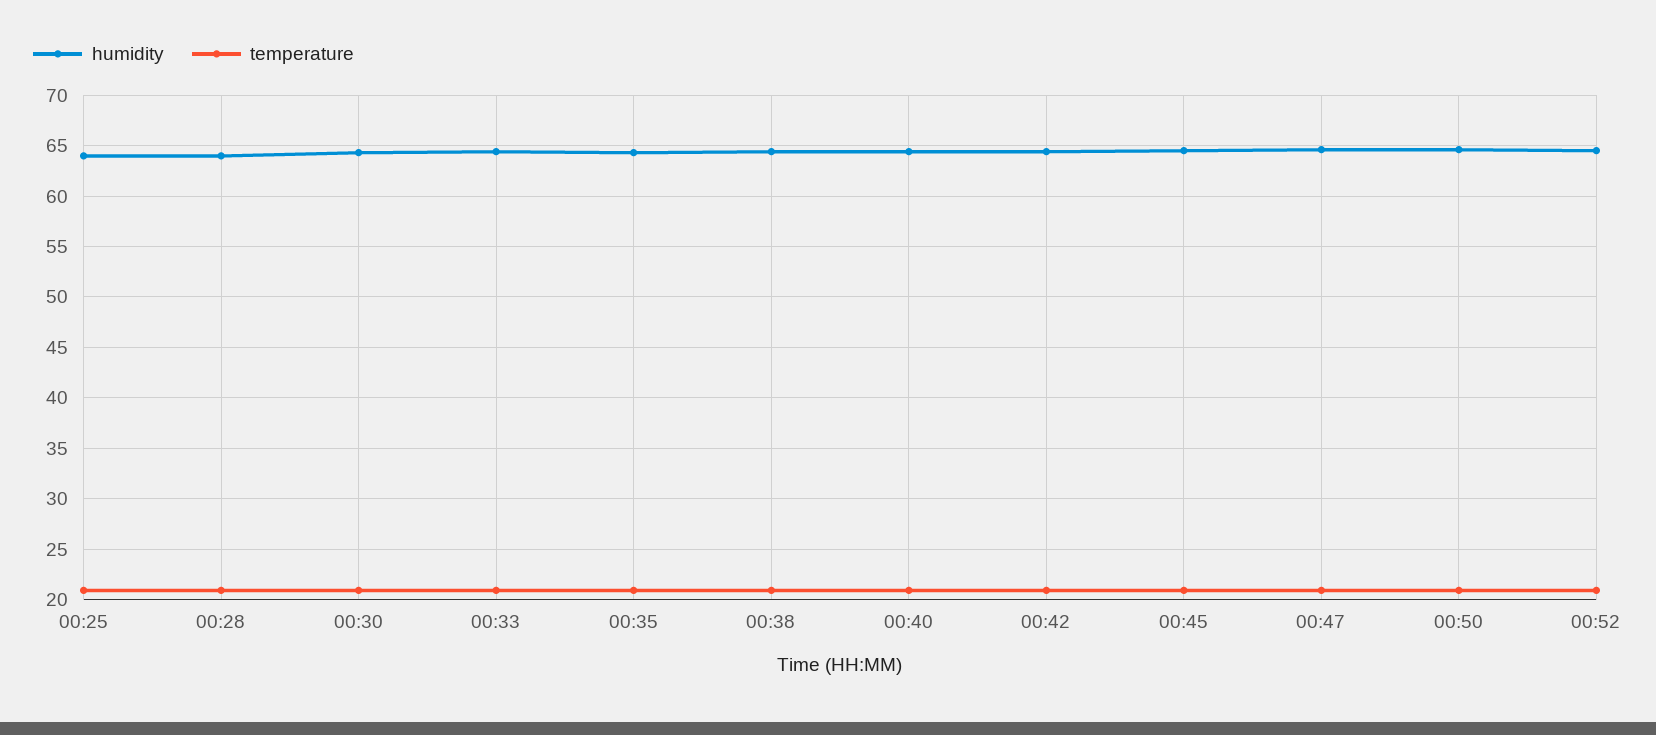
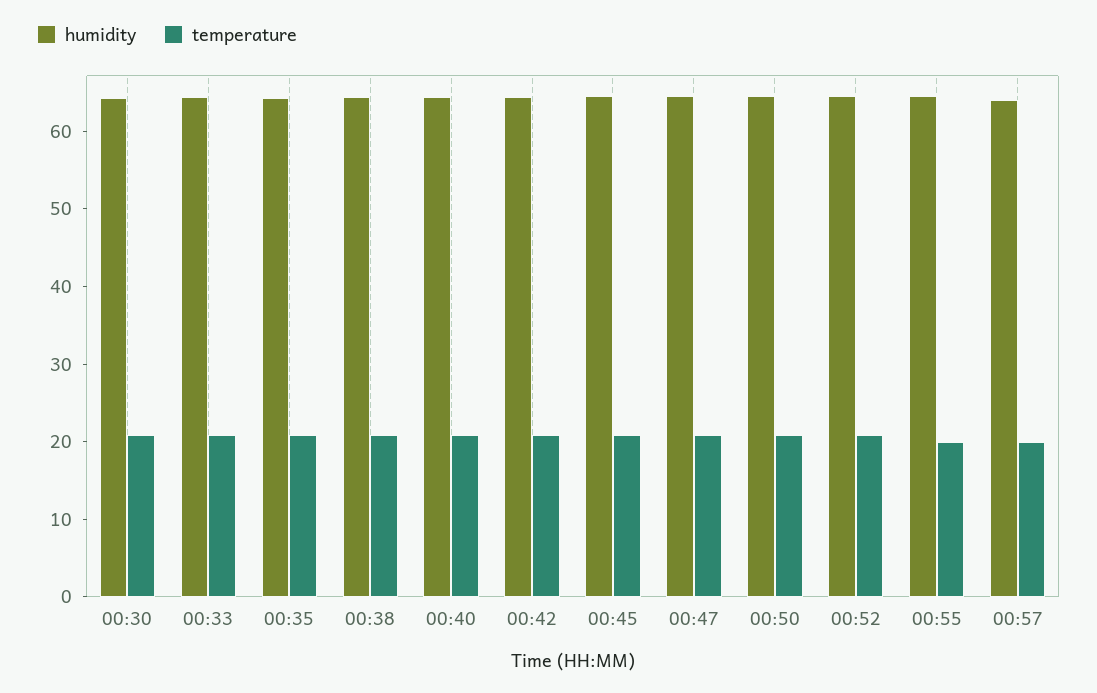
humidity, 00:25: 64 -> none
temperature, 00:25: 21 -> none
humidity, 00:28: 64 -> none
temperature, 00:28: 21 -> none
humidity, 00:55: none -> 64
temperature, 00:55: none -> 20
humidity, 00:57: none -> 64
temperature, 00:57: none -> 20

